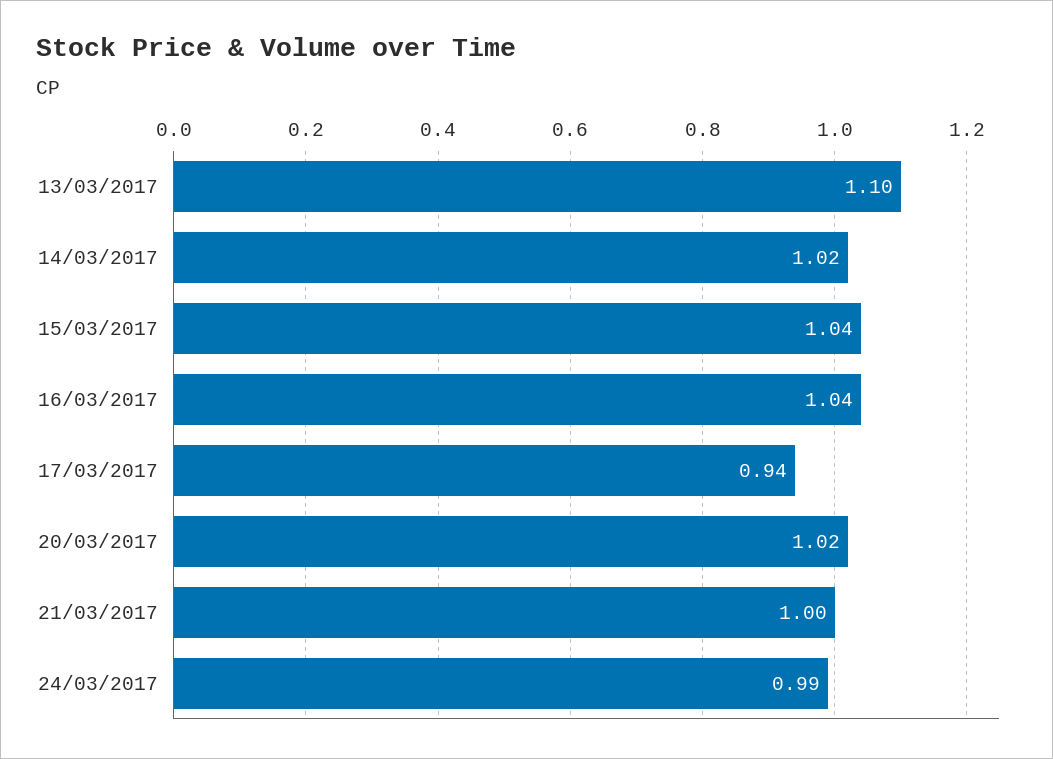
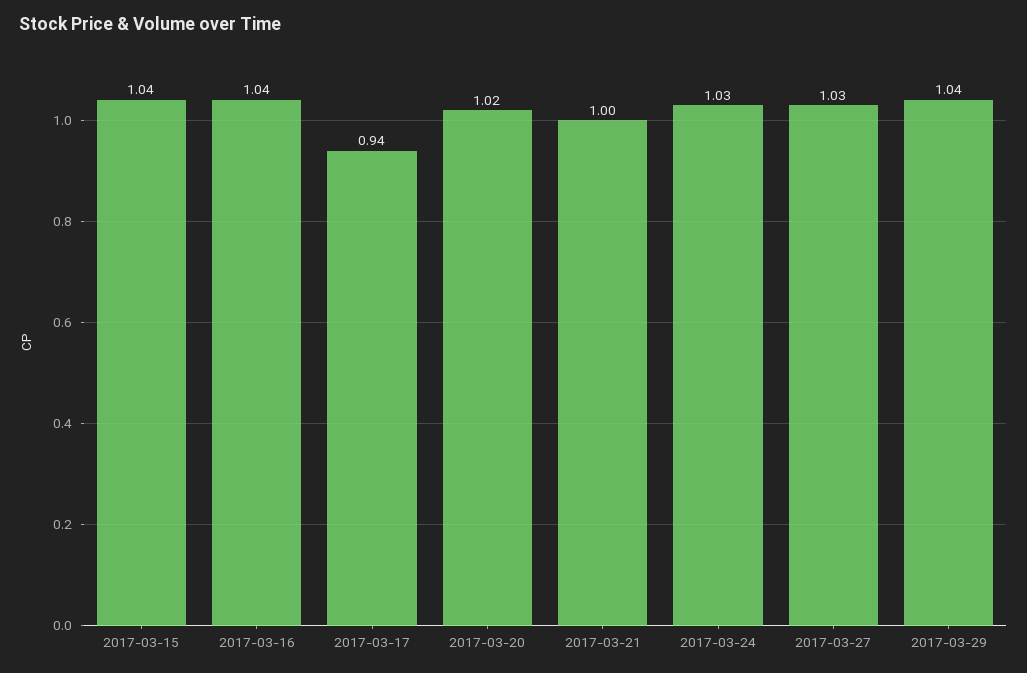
13/03/2017: 1.1 -> none
14/03/2017: 1.02 -> none
24/03/2017: 0.99 -> 1.03
2017-03-27: none -> 1.03
2017-03-29: none -> 1.04

